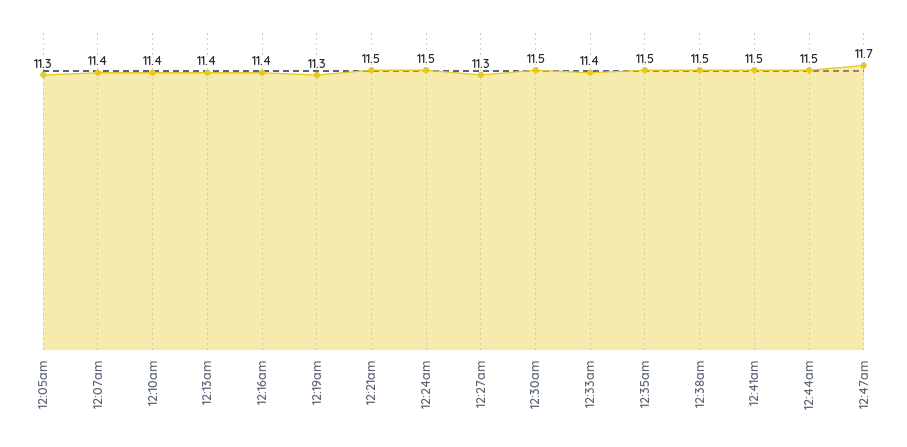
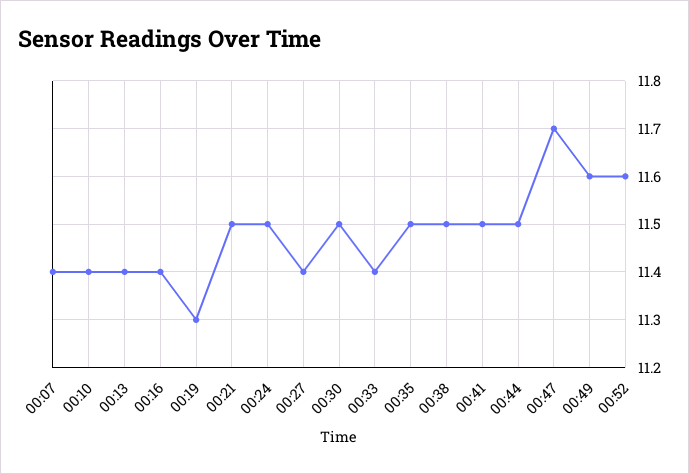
12:05am: 11.3 -> none
12:27am: 11.3 -> 11.4
00:49: none -> 11.6
00:52: none -> 11.6

